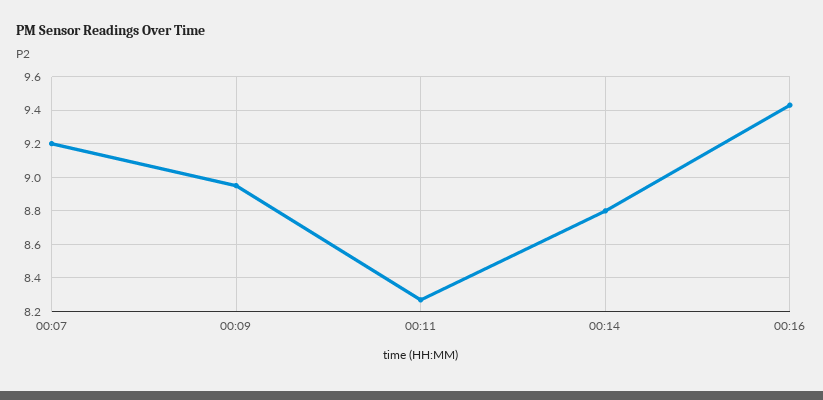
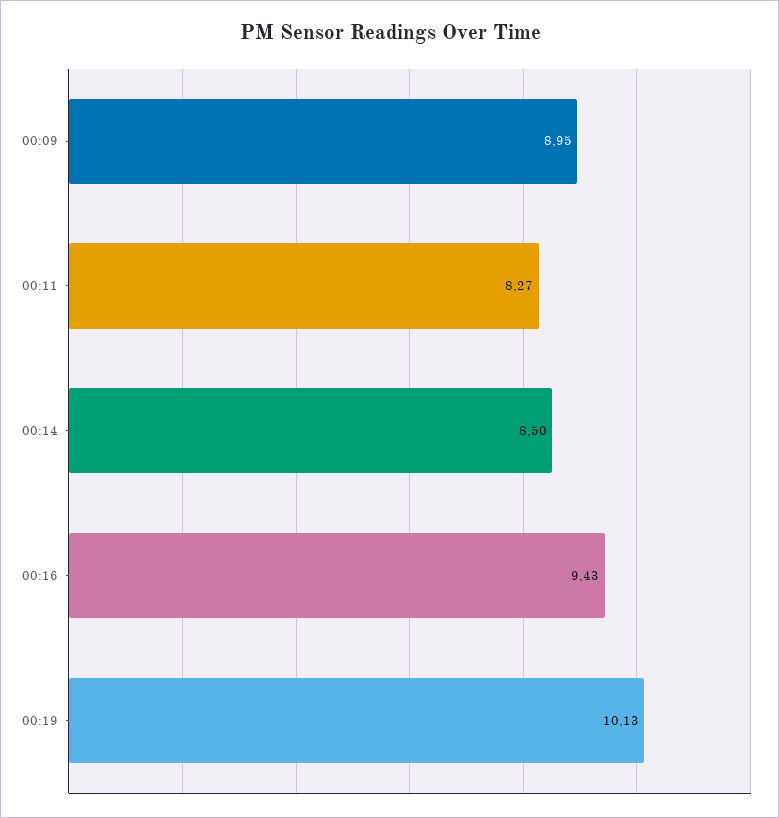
00:07: 9.2 -> none
00:14: 8.8 -> 8.5
00:19: none -> 10.13

